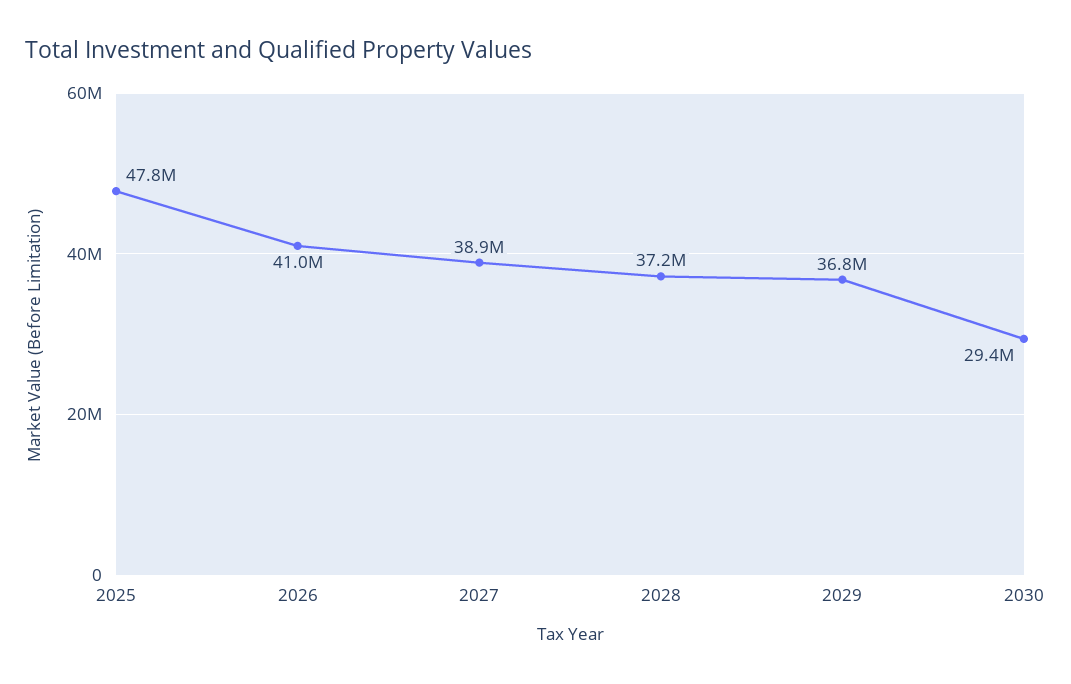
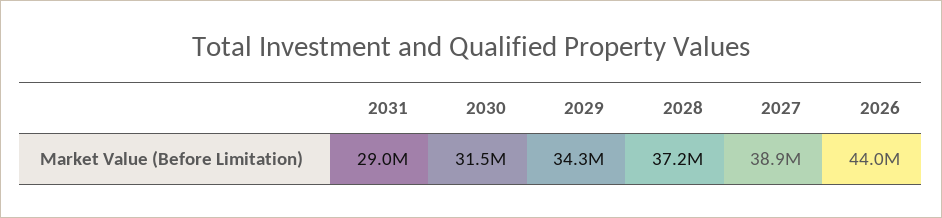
2025: 47800000 -> none
2026: 41000000 -> 44000000
2029: 36800000 -> 34300000
2030: 29400000 -> 31500000
2031: none -> 29000000

